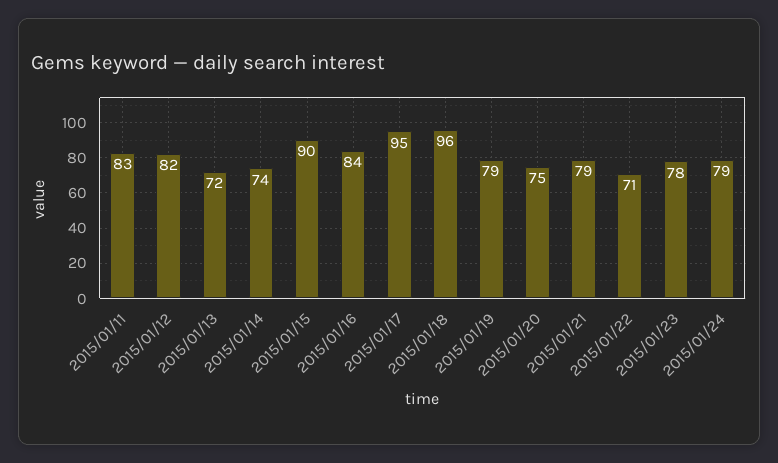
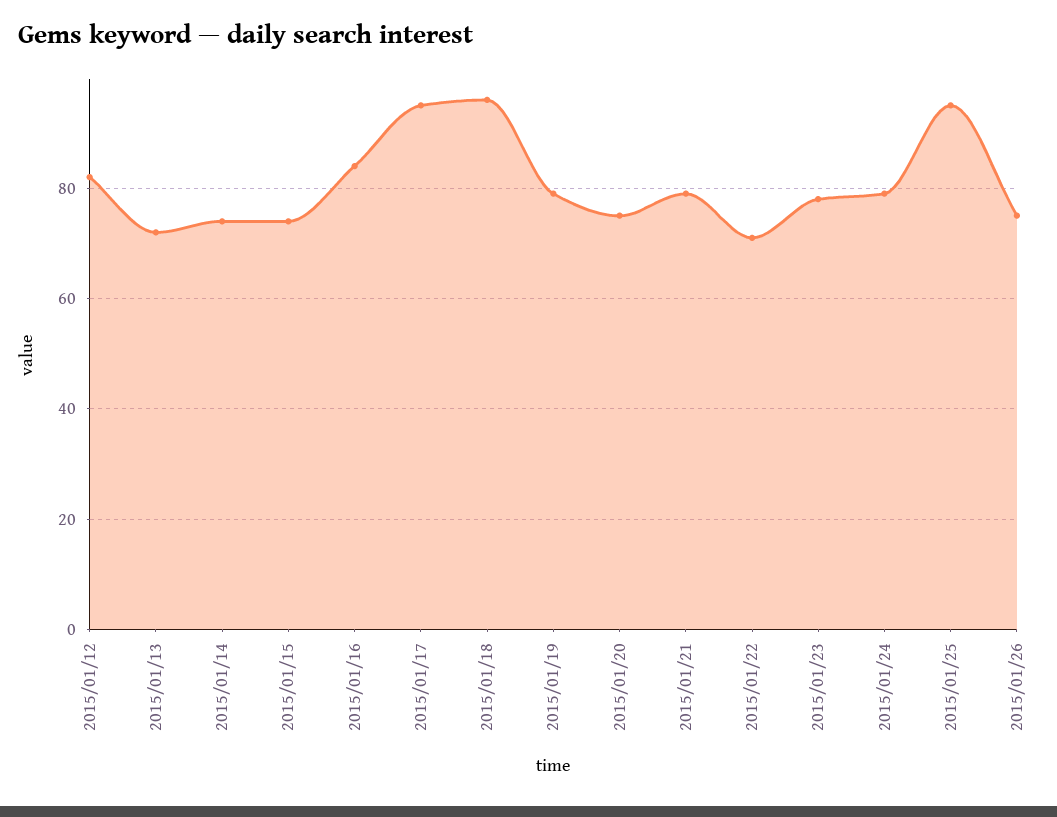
2015/01/11: 83 -> none
2015/01/15: 90 -> 75
2015/01/25: none -> 95
2015/01/26: none -> 75

